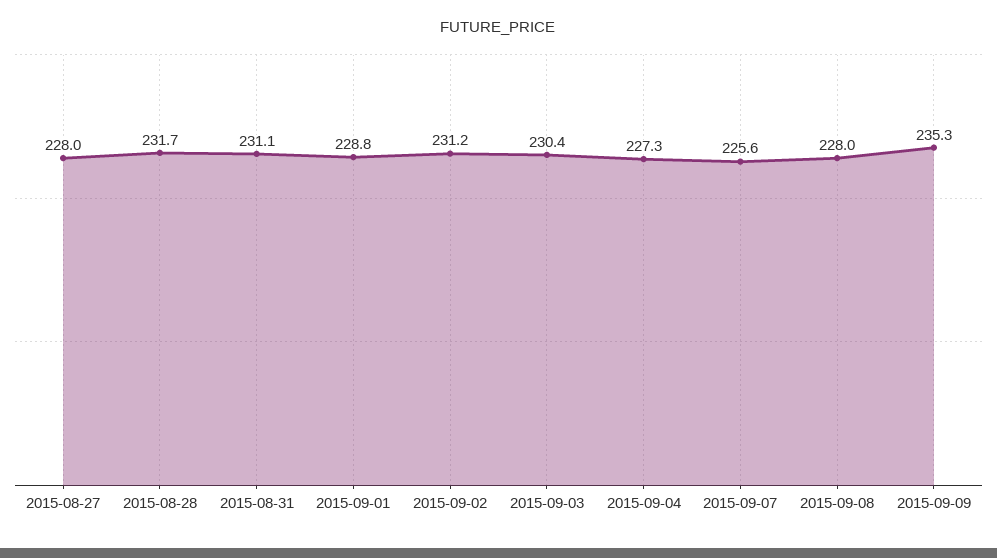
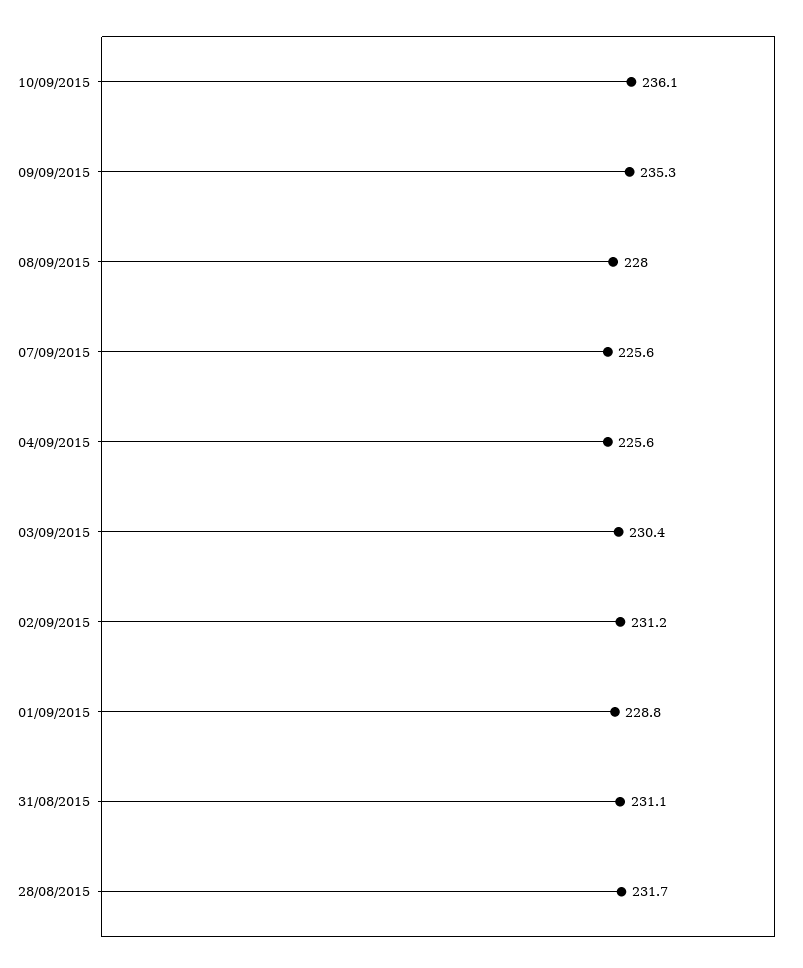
2015-08-27: 228 -> none
2015-09-04: 227.3 -> 225.6
10/09/2015: none -> 236.1

